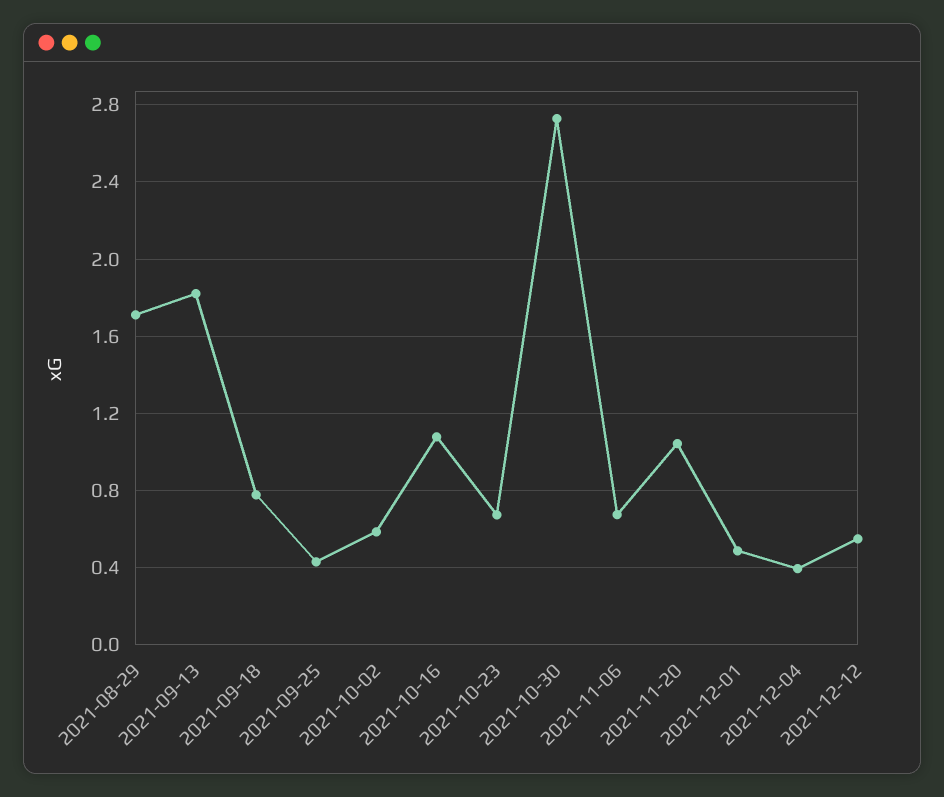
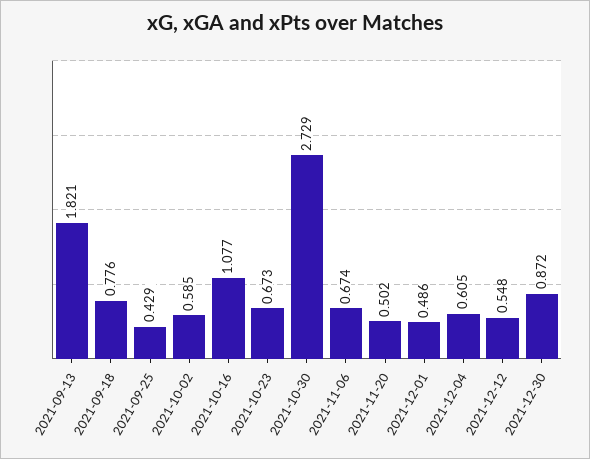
2021-08-29: 1.7 -> none
2021-11-20: 1.05 -> 0.502
2021-12-04: 0.4 -> 0.605
2021-12-30: none -> 0.872

